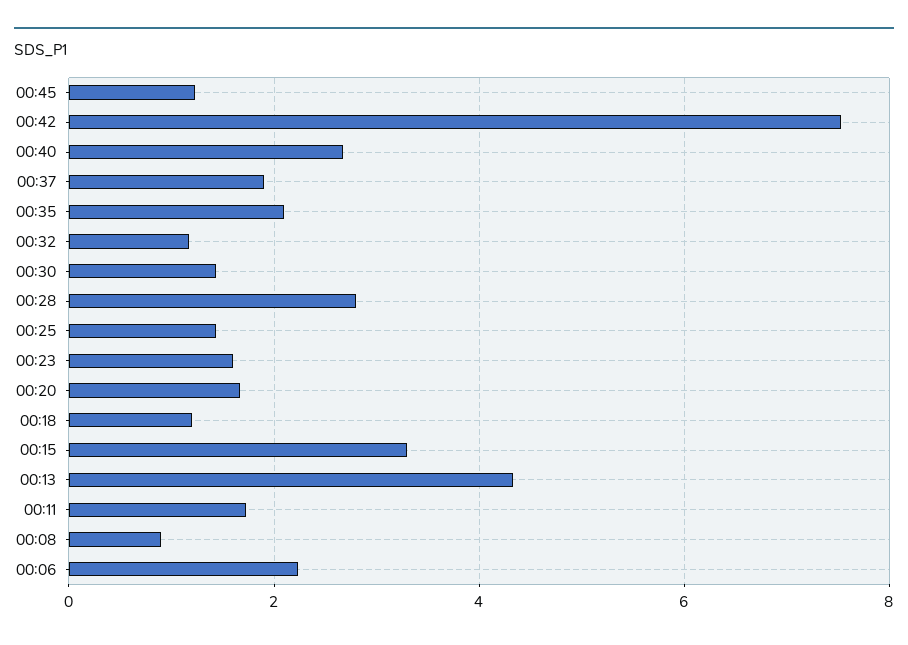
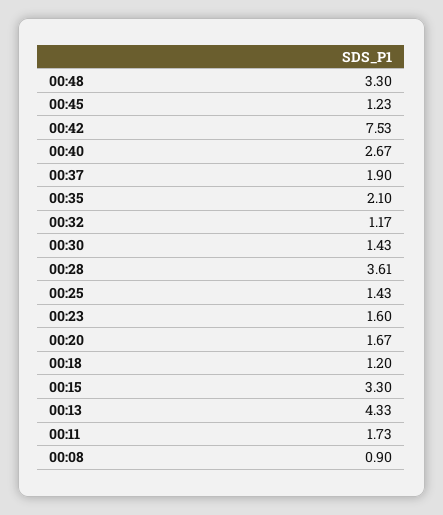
00:28: 2.8 -> 3.61
00:06: 2.2 -> none
00:48: none -> 3.3

